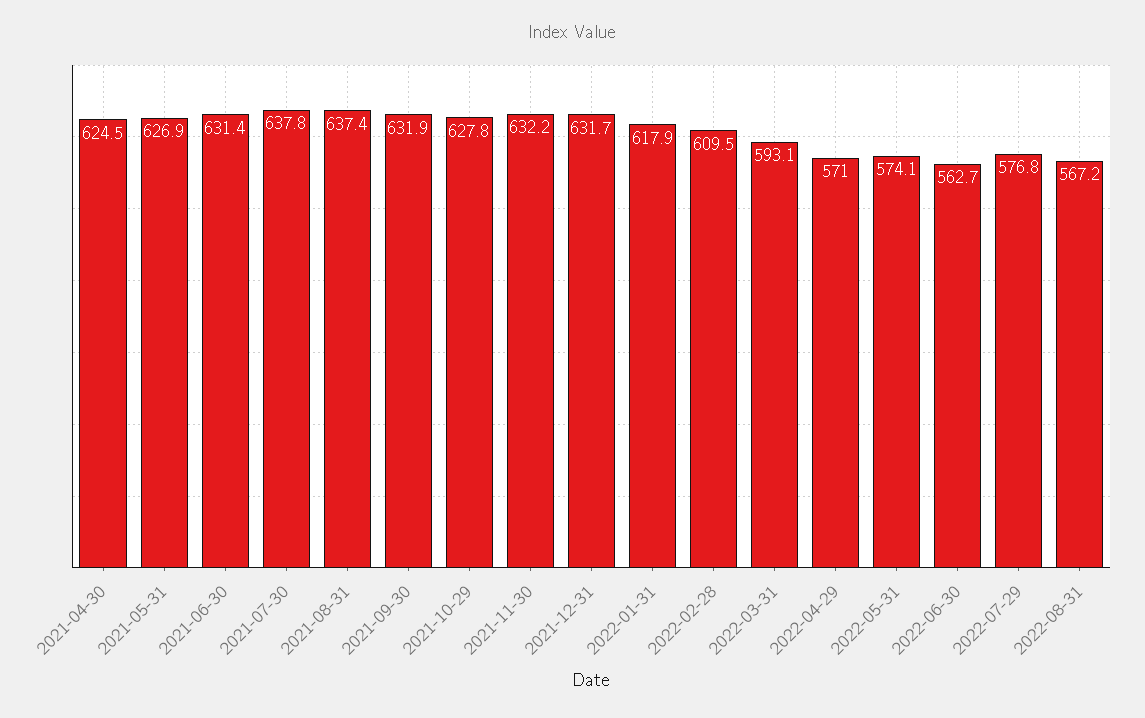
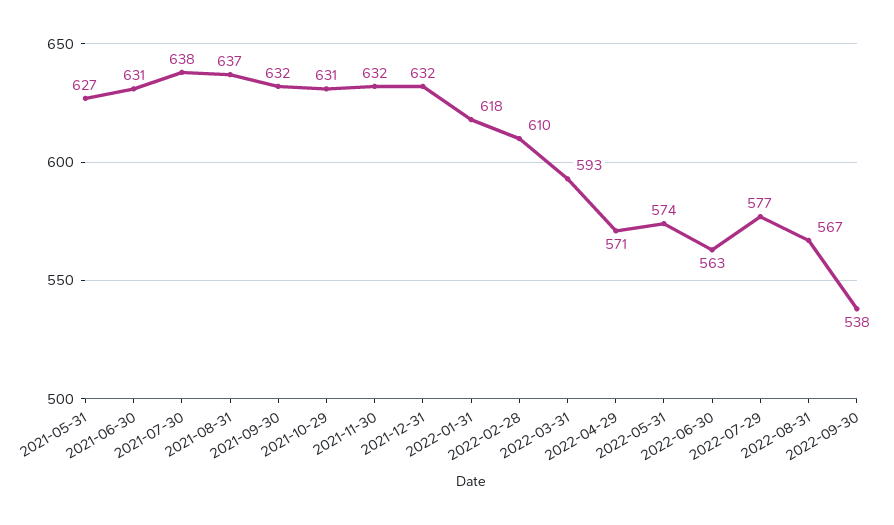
2021-04-30: 624.5 -> none
2021-10-29: 627.8 -> 631
2022-09-30: none -> 538

